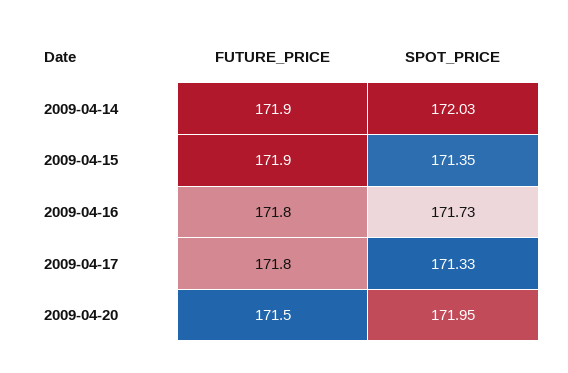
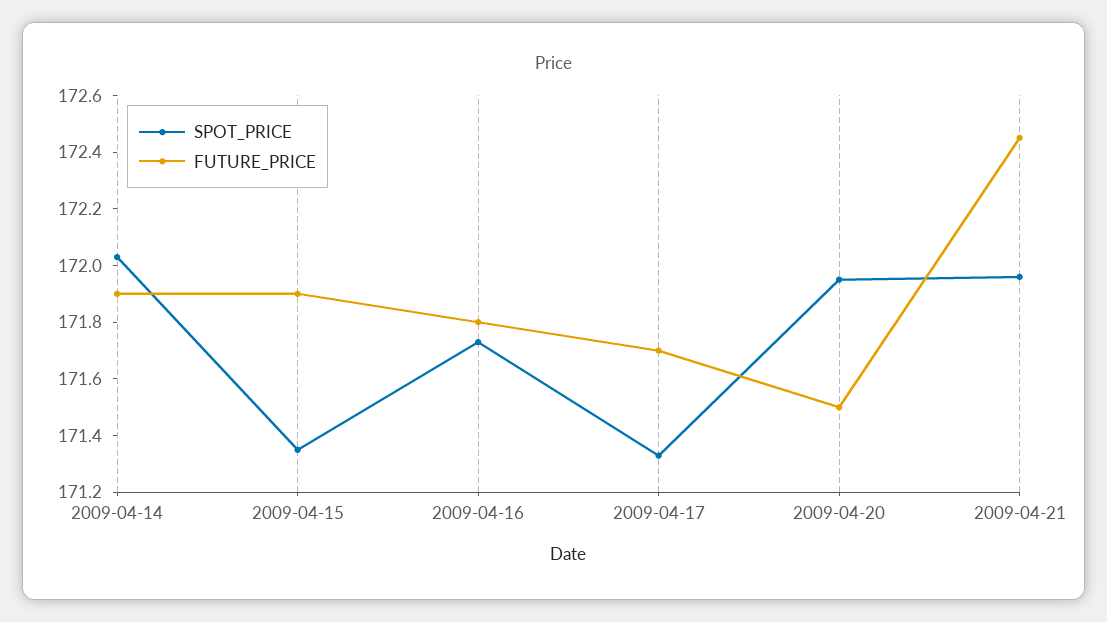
FUTURE_PRICE, 2009-04-17: 171.8 -> 171.7
SPOT_PRICE, 2009-04-21: none -> 171.95
FUTURE_PRICE, 2009-04-21: none -> 172.45

